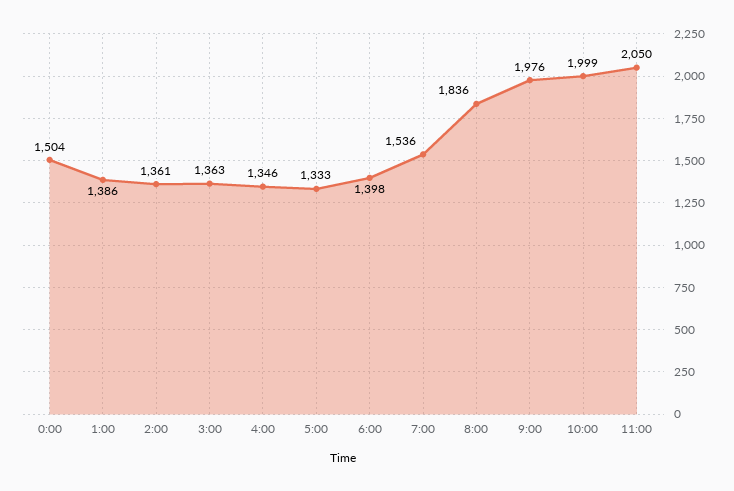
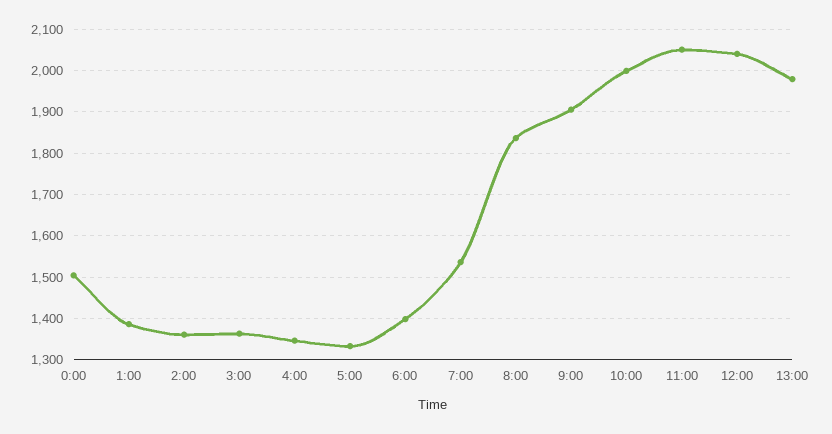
9:00: 1976 -> 1900
12:00: none -> 2040
13:00: none -> 1980

